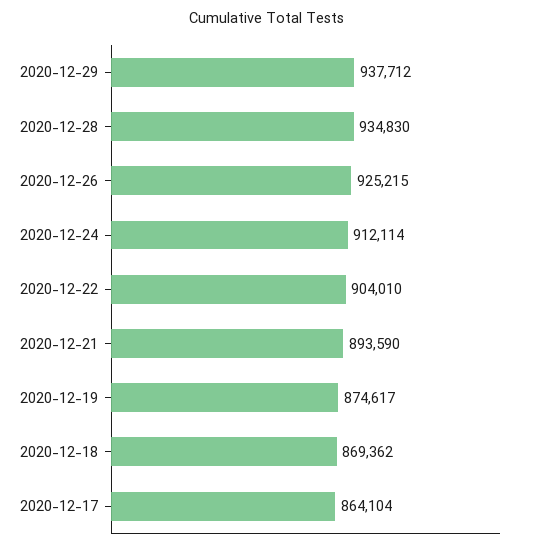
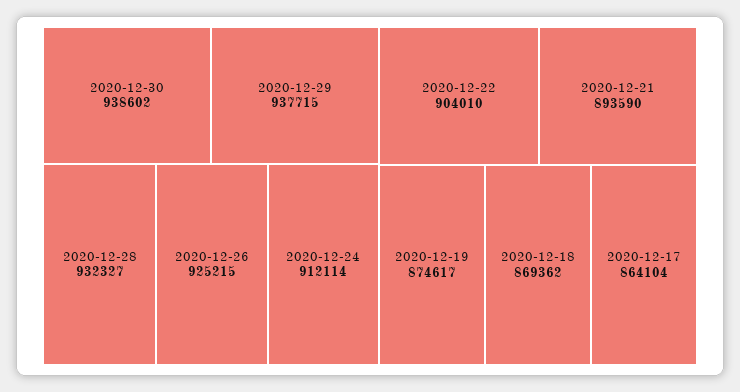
2020-12-29: 937712 -> 937715
2020-12-28: 934830 -> 932327
2020-12-30: none -> 938602

